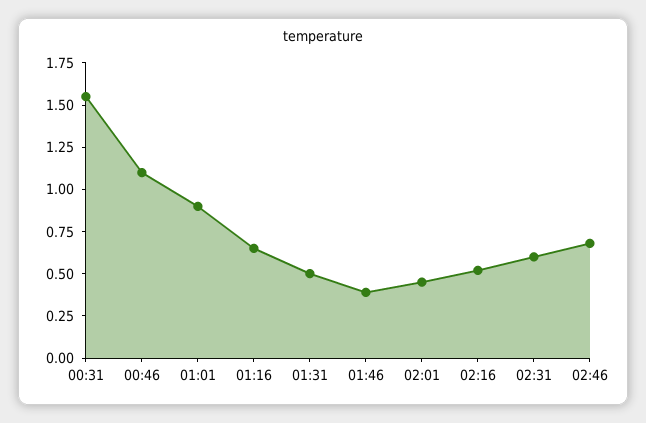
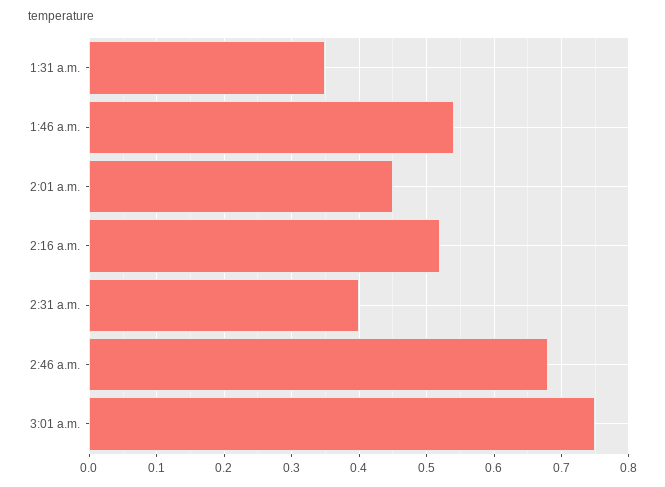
00:31: 1.55 -> none
00:46: 1.1 -> none
01:01: 0.9 -> none
01:16: 0.65 -> none
01:31: 0.5 -> 0.35
01:46: 0.4 -> 0.54
02:31: 0.6 -> 0.4
3:01 a.m.: none -> 0.75

